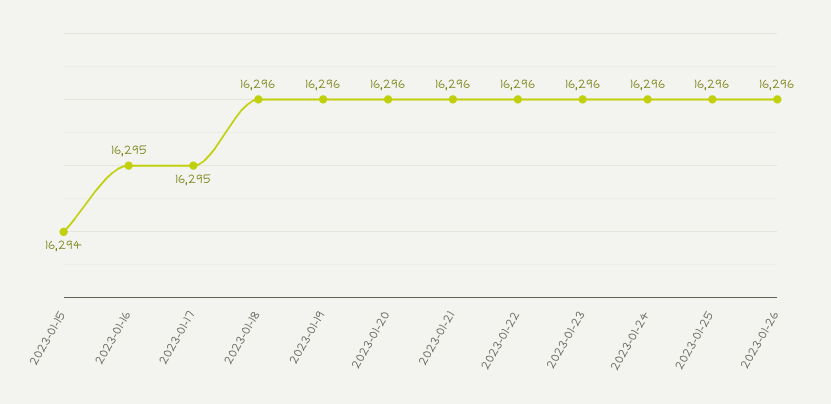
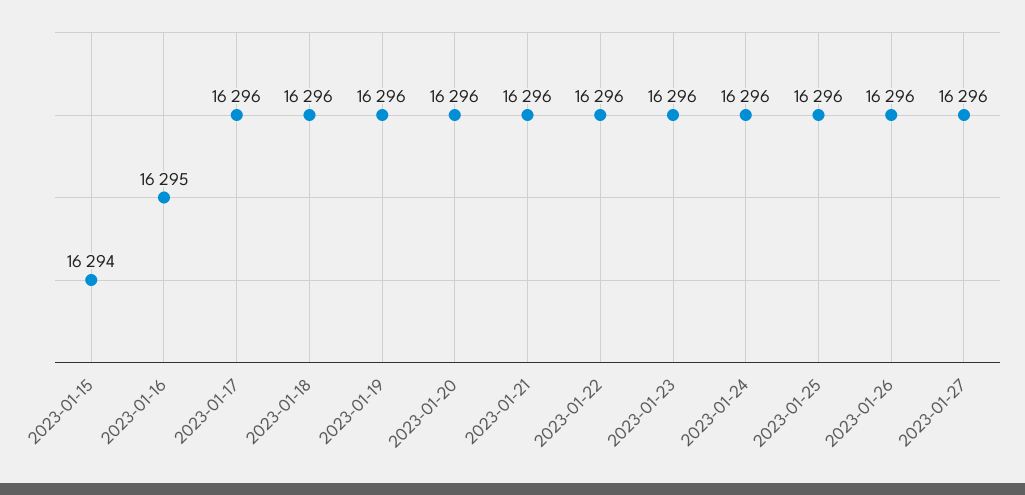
2023-01-17: 16295 -> 16296
2023-01-27: none -> 16296

